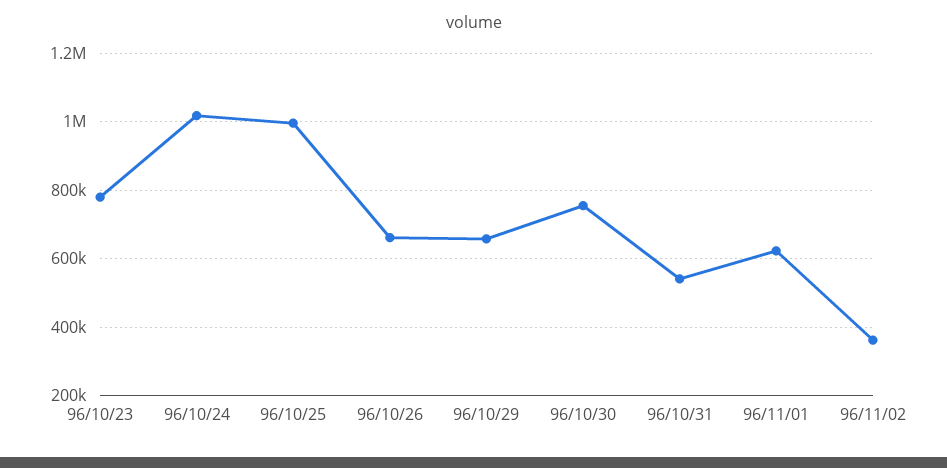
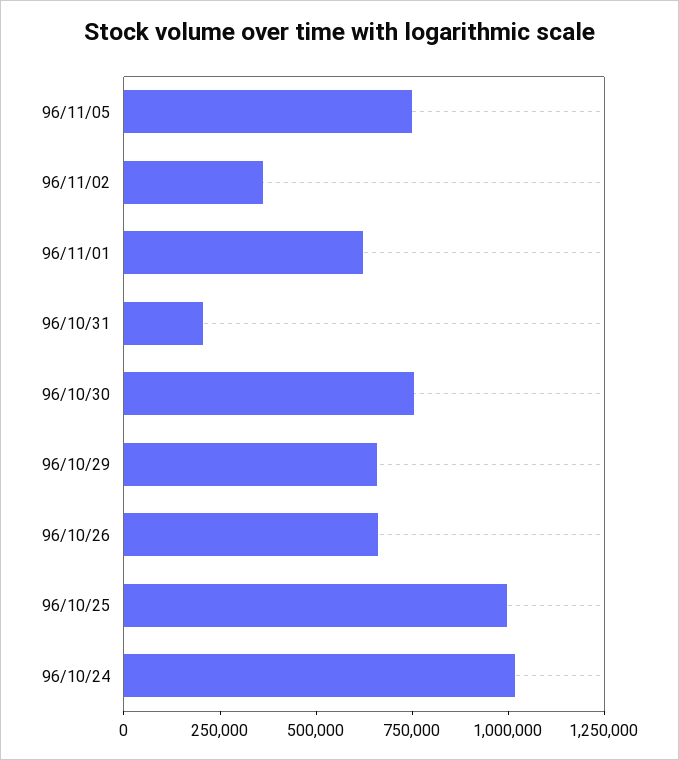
96/10/23: 780000 -> none
96/10/31: 540000 -> 200000
96/11/05: none -> 750000

